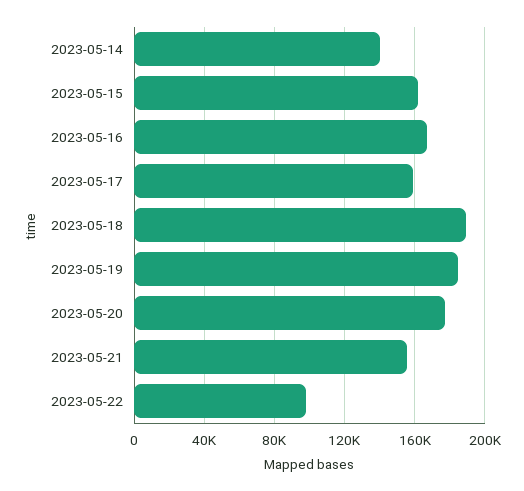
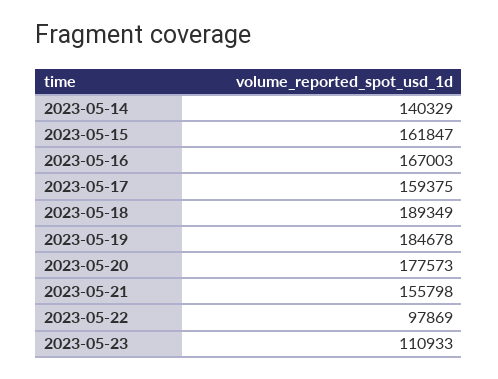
2023-05-23: none -> 110933

